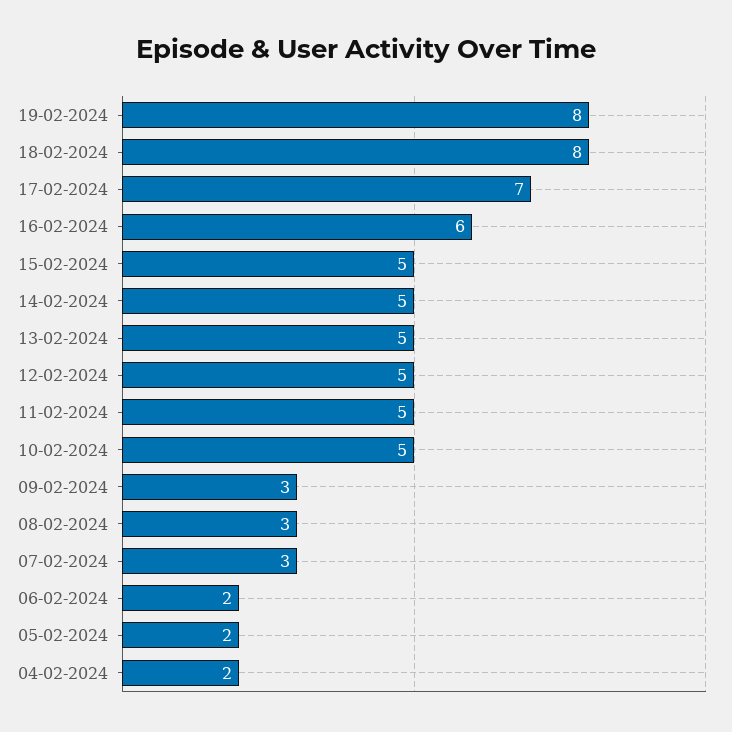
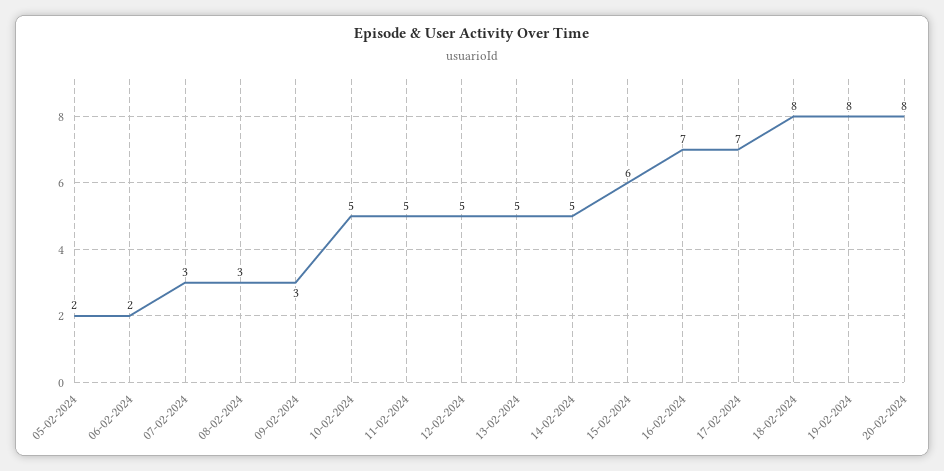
16-02-2024: 6 -> 7
15-02-2024: 5 -> 6
04-02-2024: 2 -> none
20-02-2024: none -> 8

